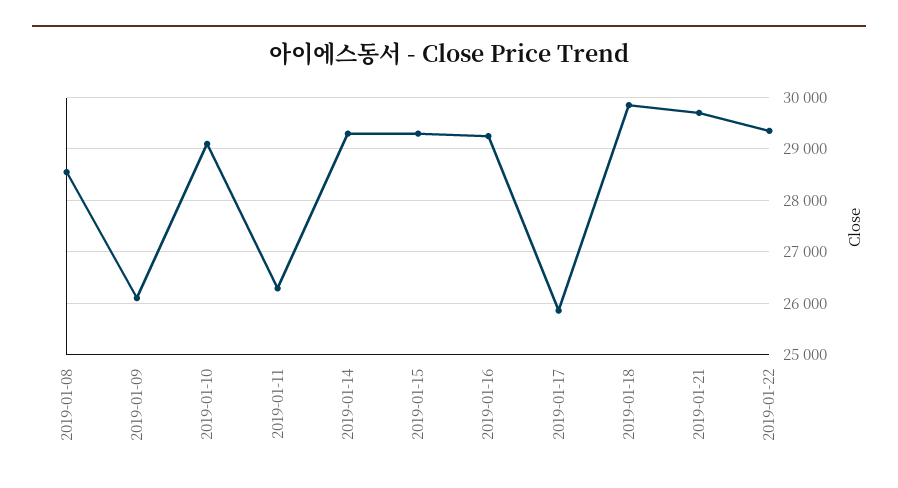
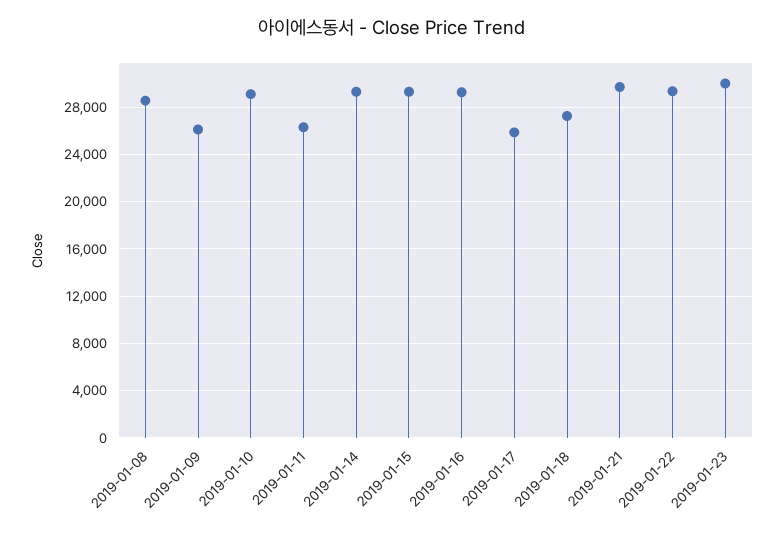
2019-01-18: 29800 -> 27000
2019-01-23: none -> 30000

